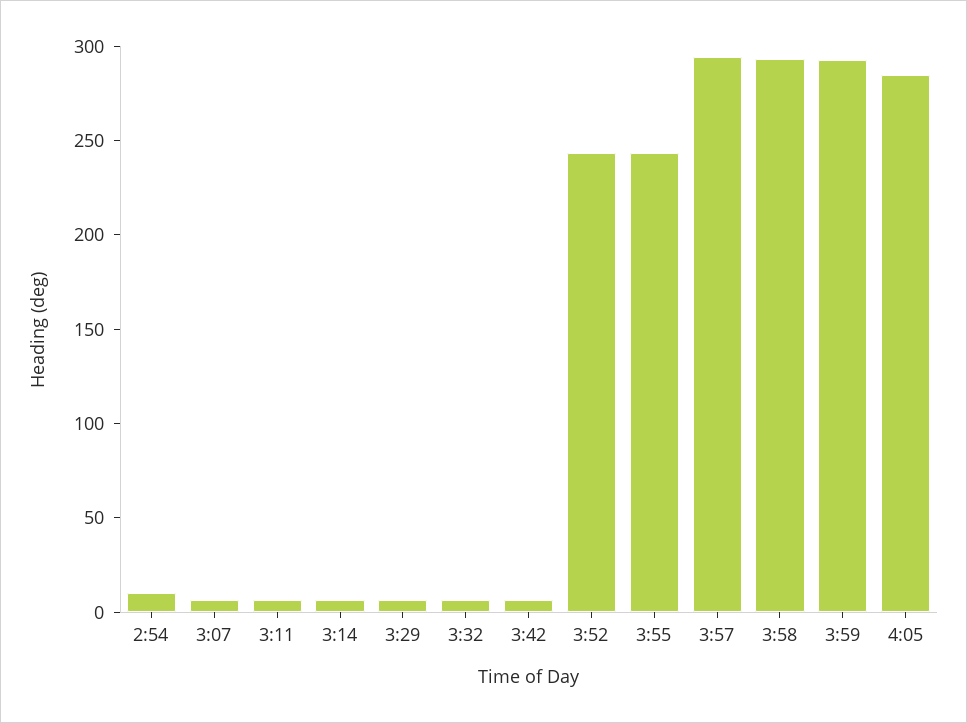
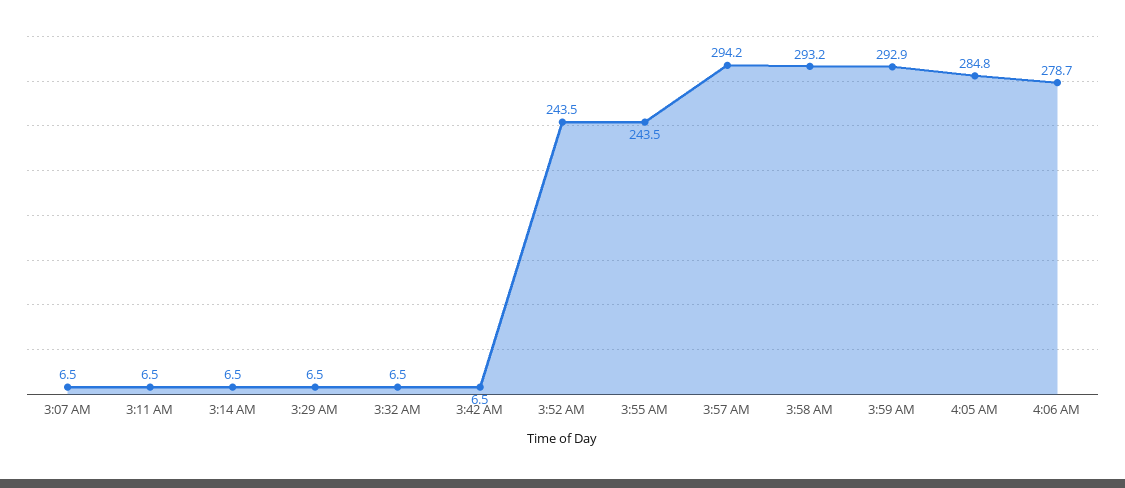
2:54: 10 -> none
4:06 AM: none -> 278.7

